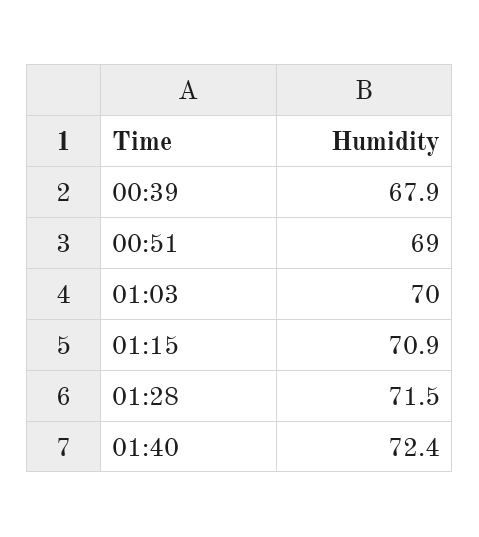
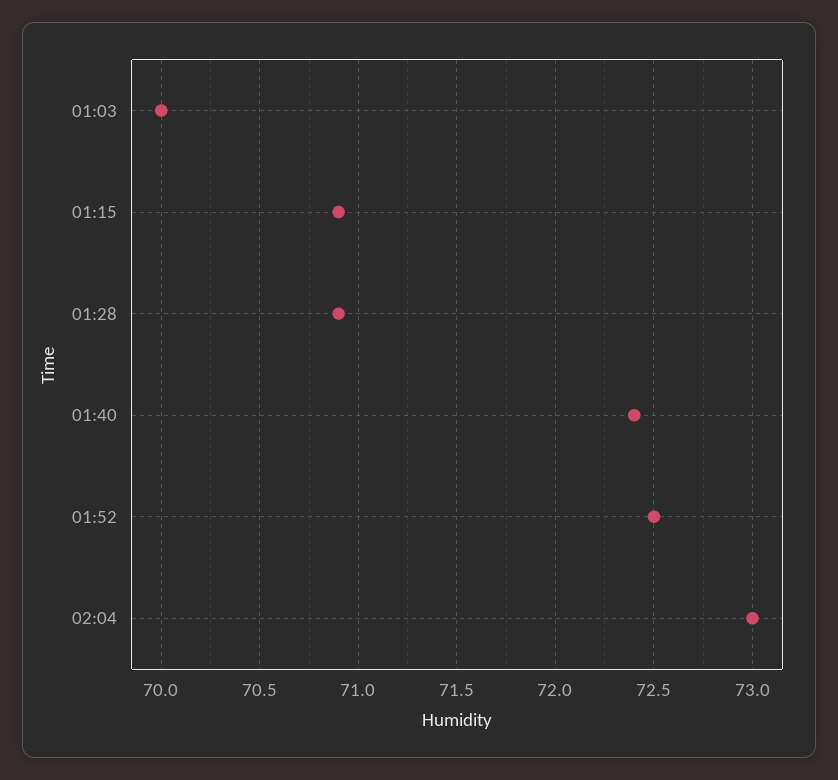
00:39: 67.9 -> none
00:51: 69 -> none
01:28: 71.5 -> 70.9
01:52: none -> 72.5
02:04: none -> 73

